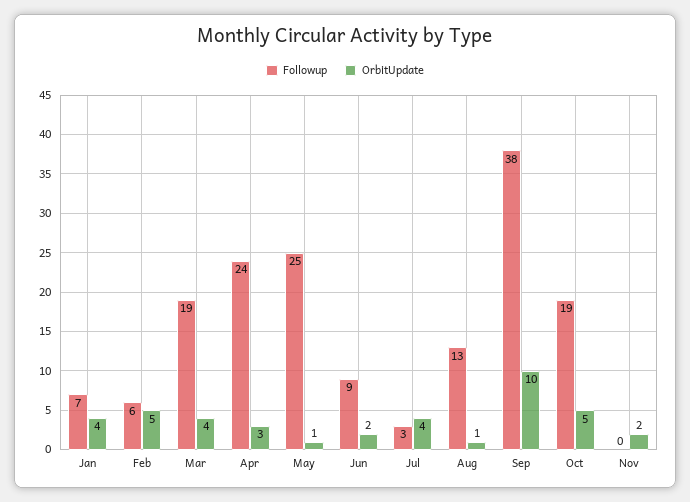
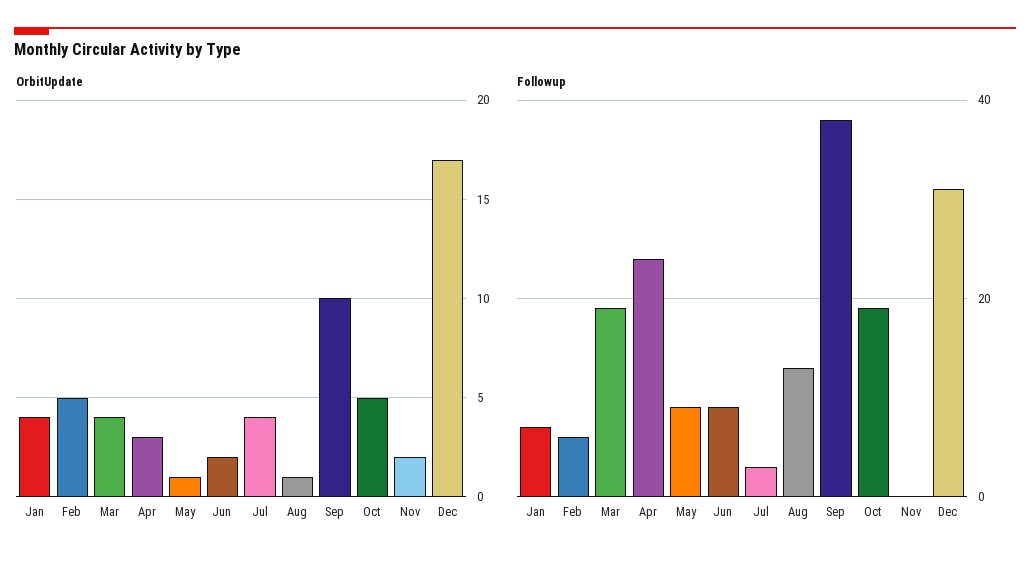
Followup, May: 25 -> 10
OrbitUpdate, Dec: none -> 17
Followup, Dec: none -> 30

